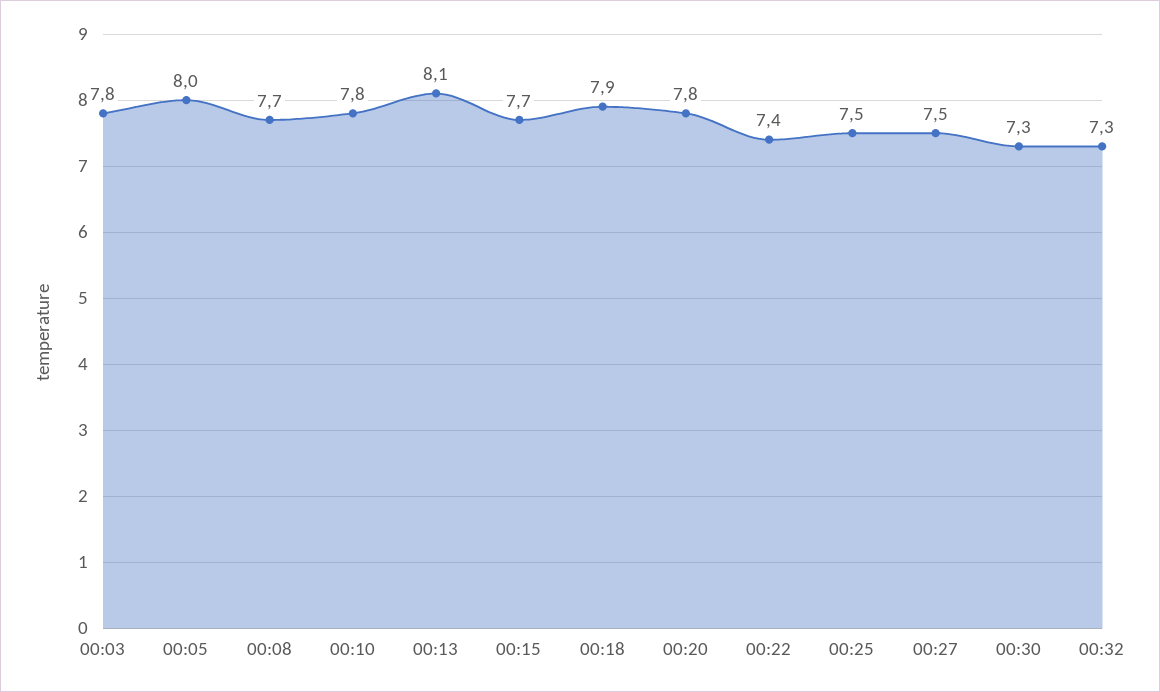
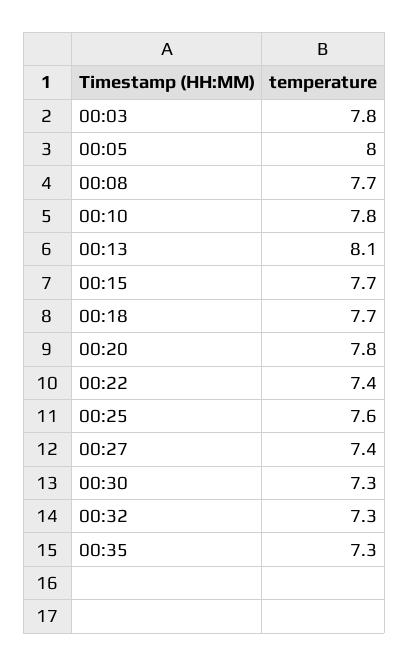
00:18: 7.9 -> 7.7
00:25: 7.5 -> 7.6
00:27: 7.5 -> 7.4
00:35: none -> 7.3

